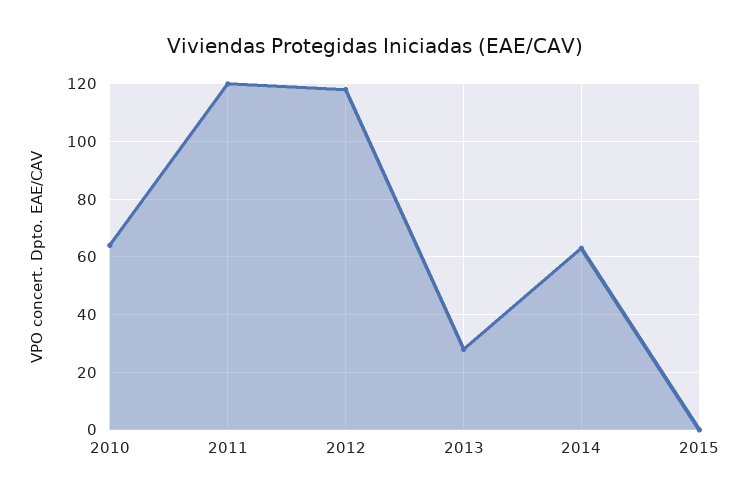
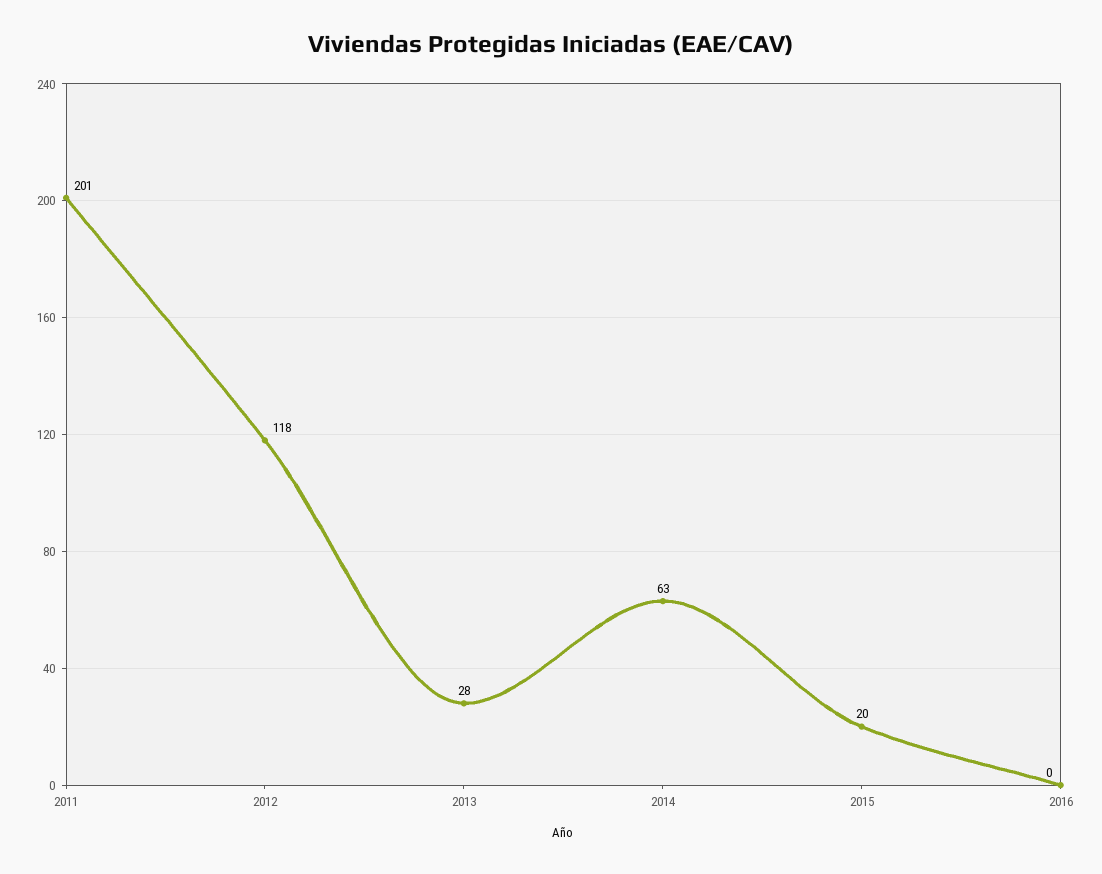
2010: 65 -> none
2011: 120 -> 201
2015: 0 -> 20
2016: none -> 0

